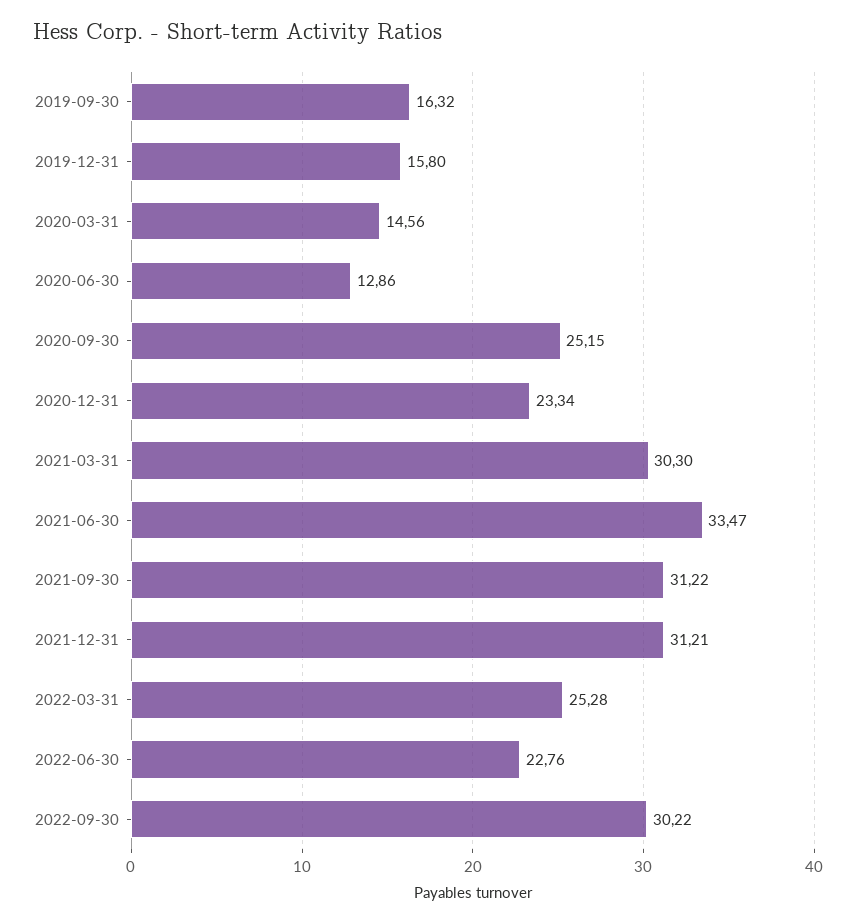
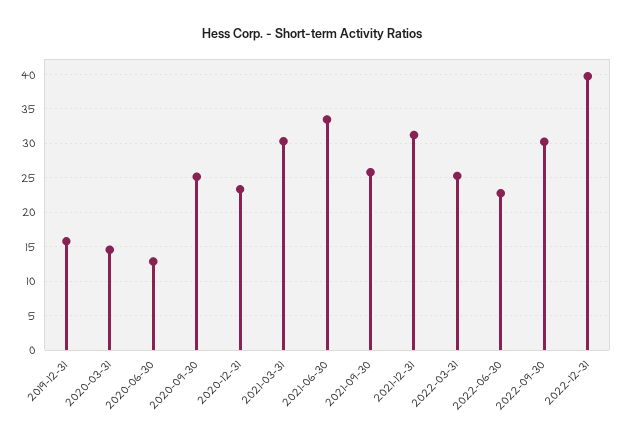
2019-09-30: 16.32 -> none
2021-09-30: 31.22 -> 26
2022-12-31: none -> 40

